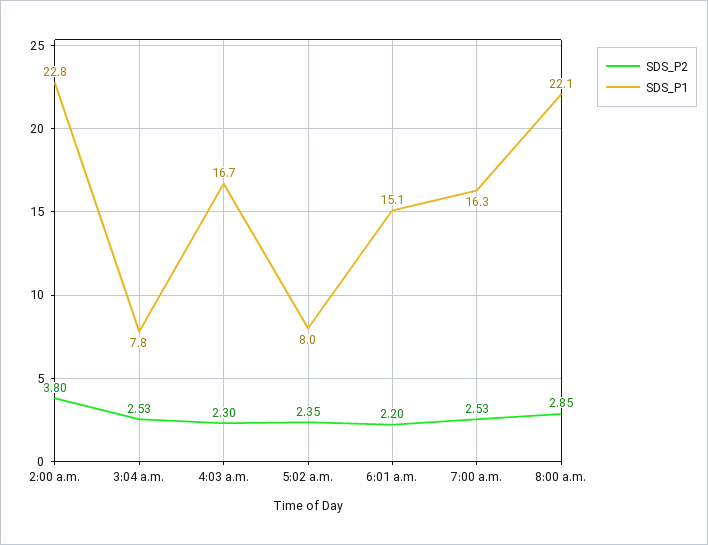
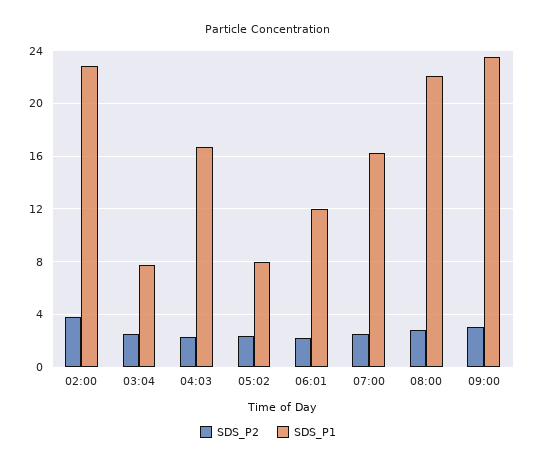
SDS_P1, 6:01 a.m.: 15.1 -> 12
SDS_P2, 09:00: none -> 3
SDS_P1, 09:00: none -> 23.5

